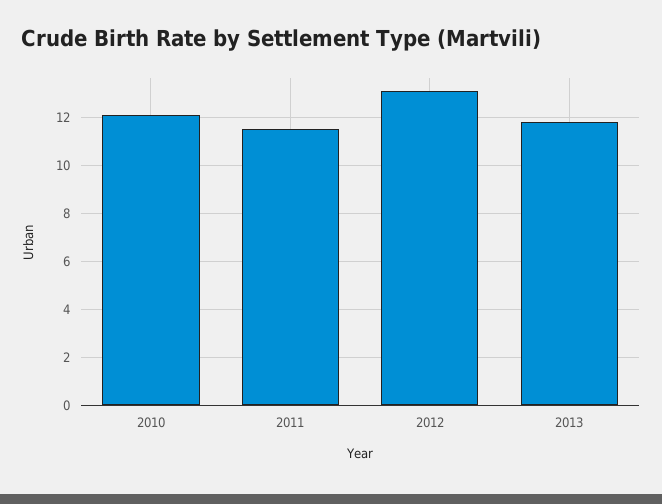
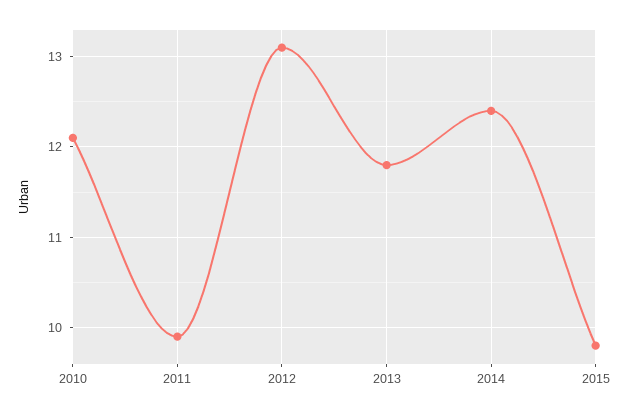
2011: 11.5 -> 9.9
2014: none -> 12.4
2015: none -> 9.8

